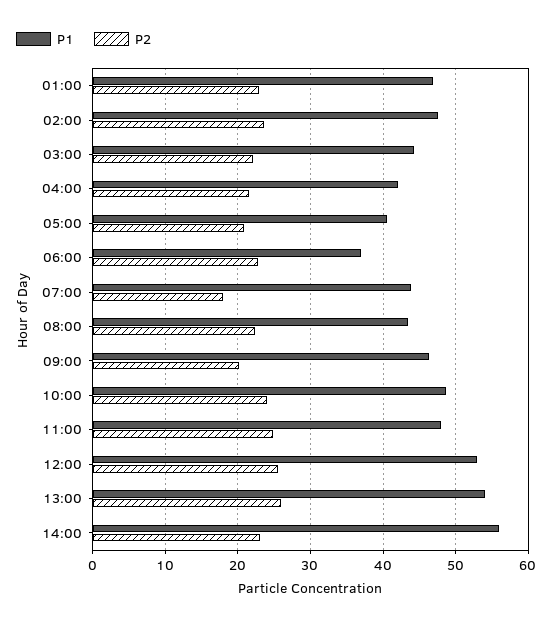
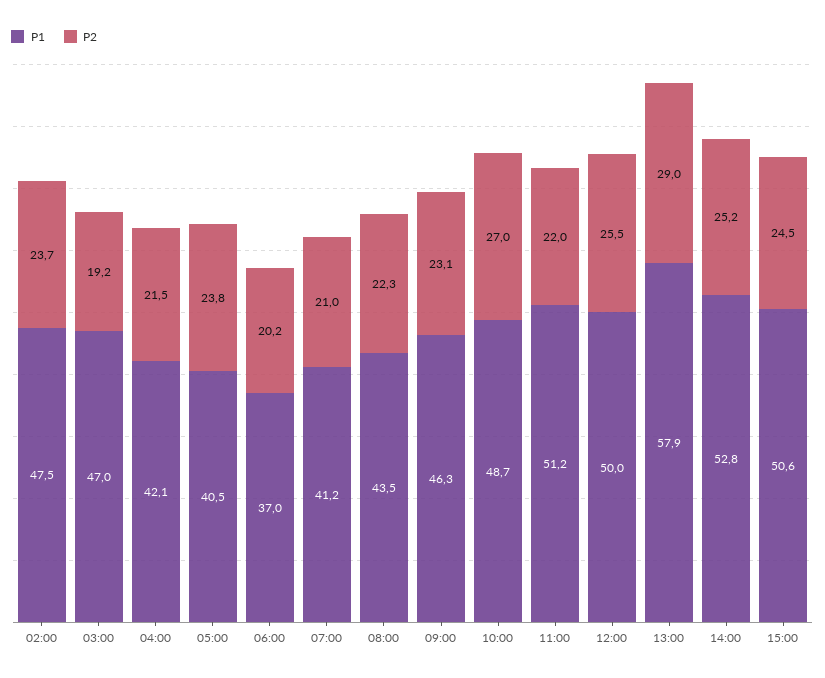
P1, 01:00: 47 -> none
P2, 01:00: 23 -> none
P1, 03:00: 44 -> 47
P2, 03:00: 22 -> 19.2
P2, 05:00: 21 -> 23.8
P2, 06:00: 23 -> 20.2
P1, 07:00: 44 -> 41.2
P2, 07:00: 18 -> 21
P2, 09:00: 20 -> 23.1
P2, 10:00: 24 -> 27
P1, 11:00: 48 -> 51.2
P2, 11:00: 25 -> 22
P1, 12:00: 53 -> 50
P1, 13:00: 54 -> 57.9
P2, 13:00: 26 -> 29
P1, 14:00: 56 -> 52.8
P2, 14:00: 23 -> 25.2
P1, 15:00: none -> 50.6
P2, 15:00: none -> 24.5

